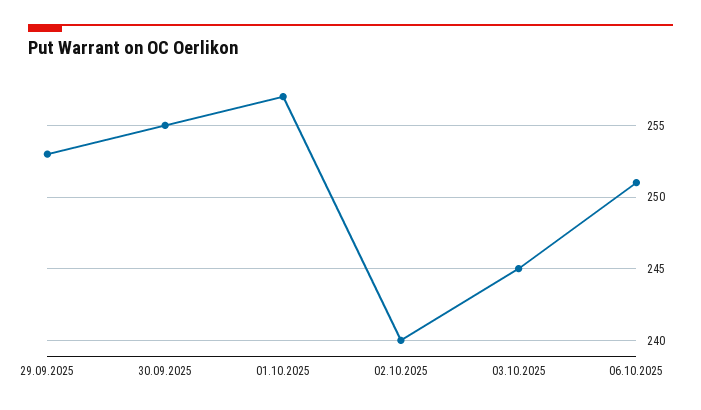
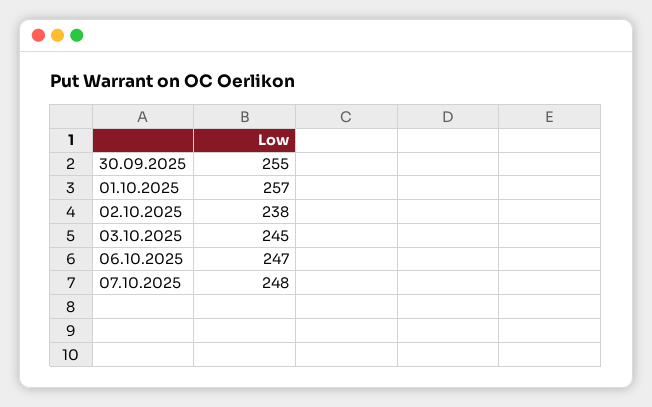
29.09.2025: 253 -> none
02.10.2025: 240 -> 238
06.10.2025: 251 -> 247
07.10.2025: none -> 248

